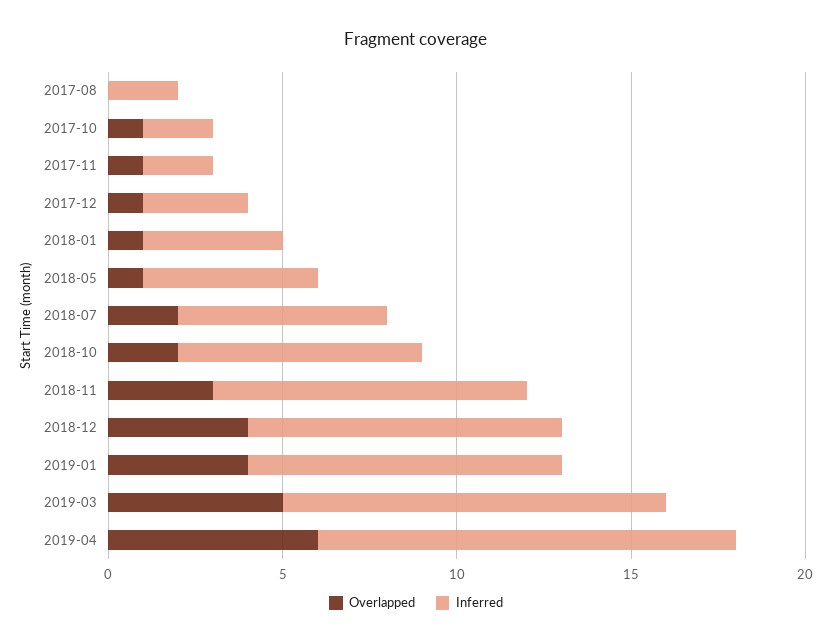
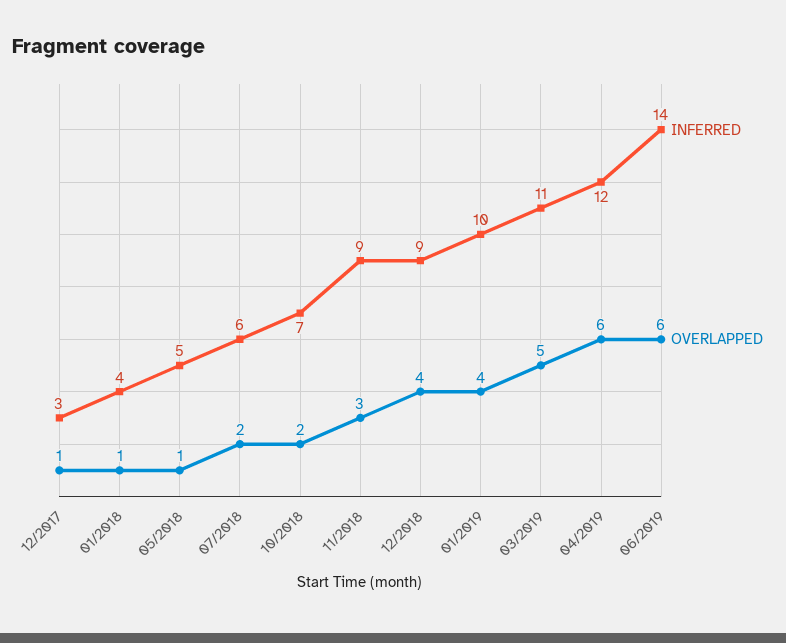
Overlapped, 2017-08: 0 -> none
Inferred, 2017-08: 2 -> none
Overlapped, 2017-10: 1 -> none
Inferred, 2017-10: 2 -> none
Overlapped, 2017-11: 1 -> none
Inferred, 2017-11: 2 -> none
Inferred, 2019-01: 9 -> 10
Inferred, 06/2019: none -> 14
Overlapped, 06/2019: none -> 6

